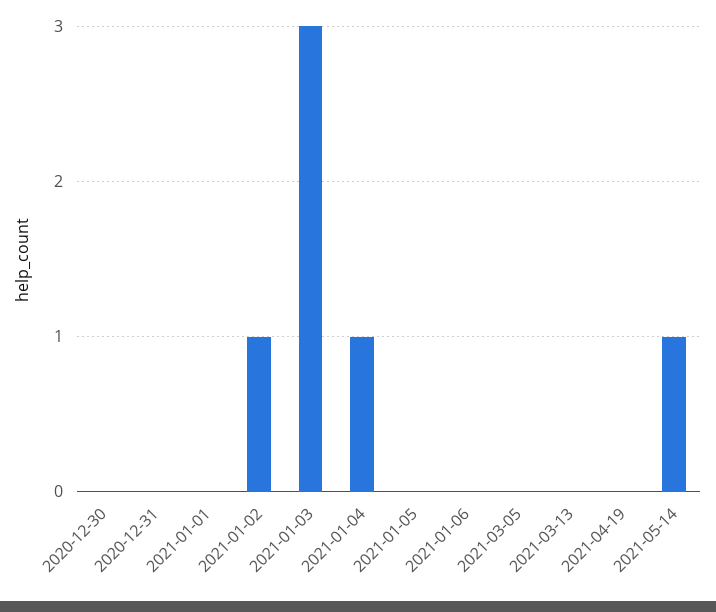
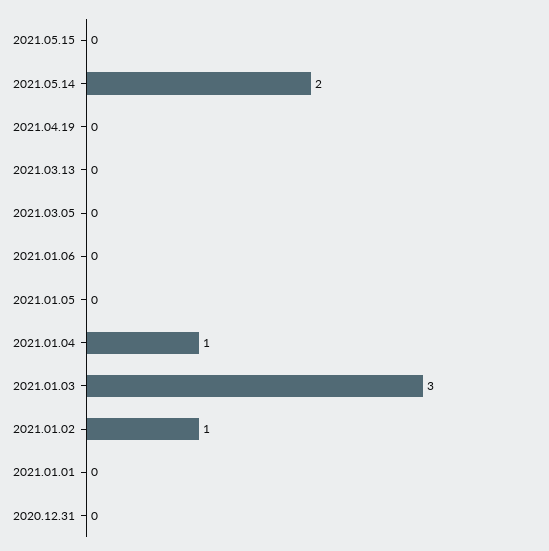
2020-12-30: 0 -> none
2021-05-14: 1 -> 2
2021.05.15: none -> 0

